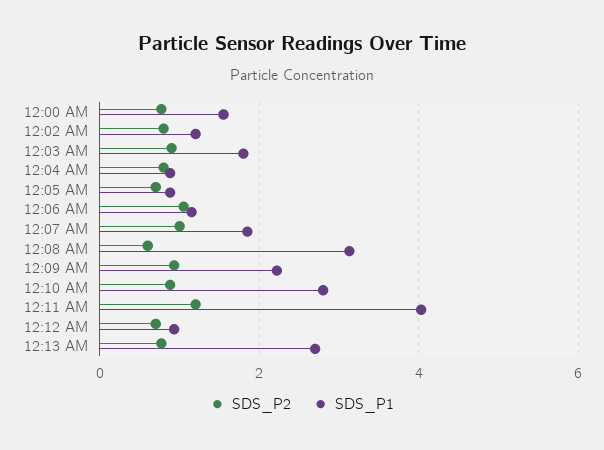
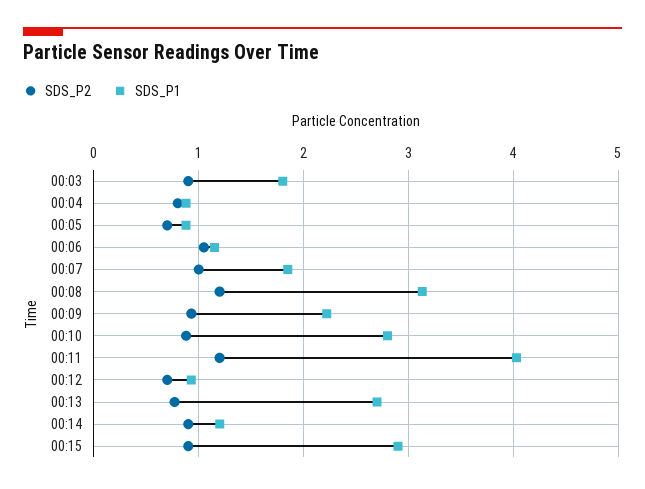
SDS_P2, 12:00 AM: 0.8 -> none
SDS_P1, 12:00 AM: 1.6 -> none
SDS_P2, 12:02 AM: 0.8 -> none
SDS_P1, 12:02 AM: 1.2 -> none
SDS_P2, 12:08 AM: 0.6 -> 1.2
SDS_P2, 00:14: none -> 0.9
SDS_P1, 00:14: none -> 1.2
SDS_P2, 00:15: none -> 0.9
SDS_P1, 00:15: none -> 2.9

